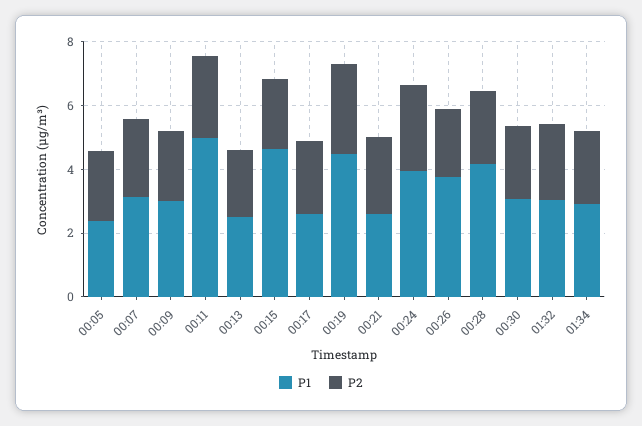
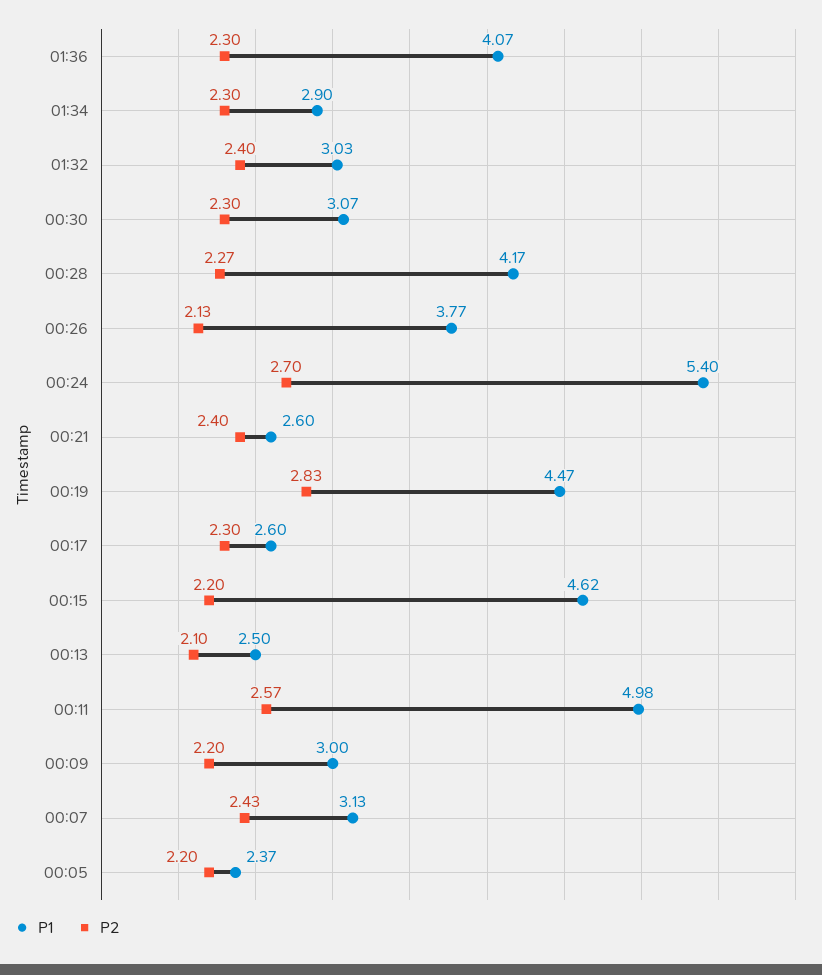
P1, 00:24: 4 -> 5.4
P1, 01:36: none -> 4.07
P2, 01:36: none -> 2.3

